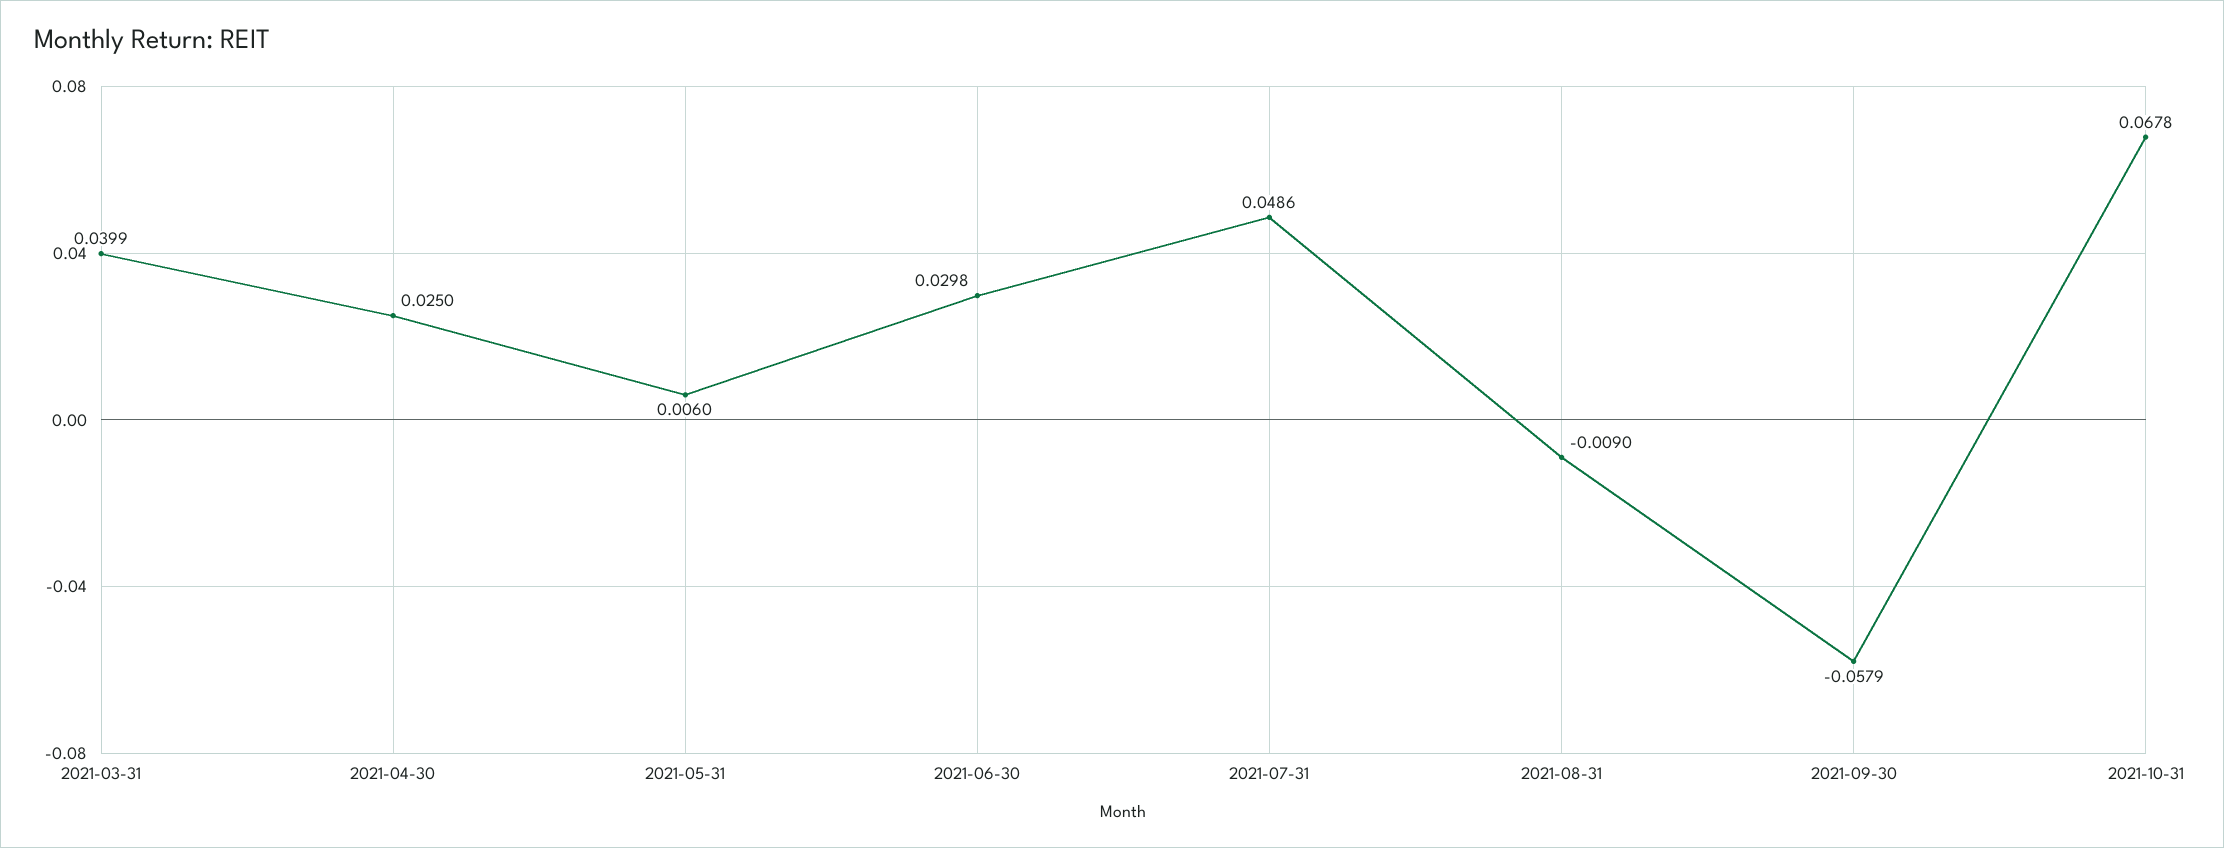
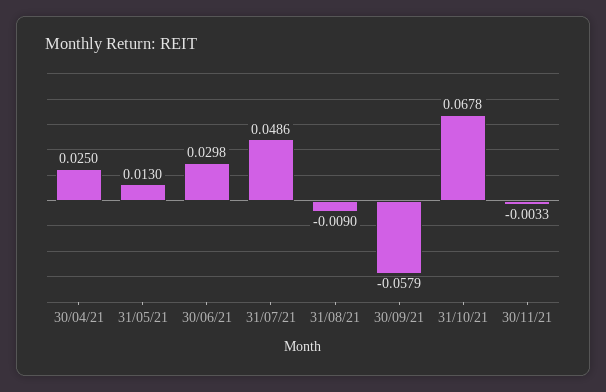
2021-03-31: 0.0399 -> none
2021-05-31: 0.006 -> 0.013
30/11/21: none -> -0.0033

